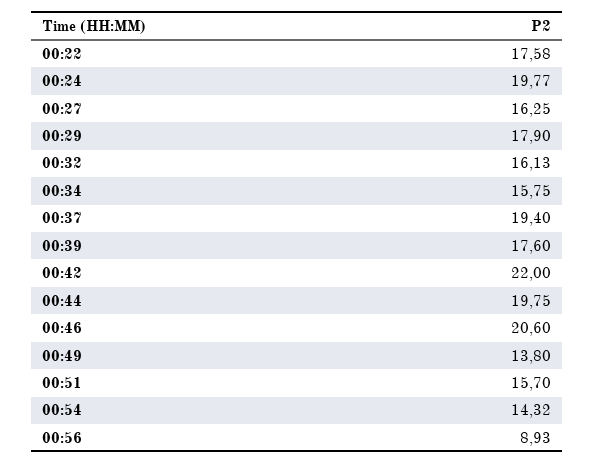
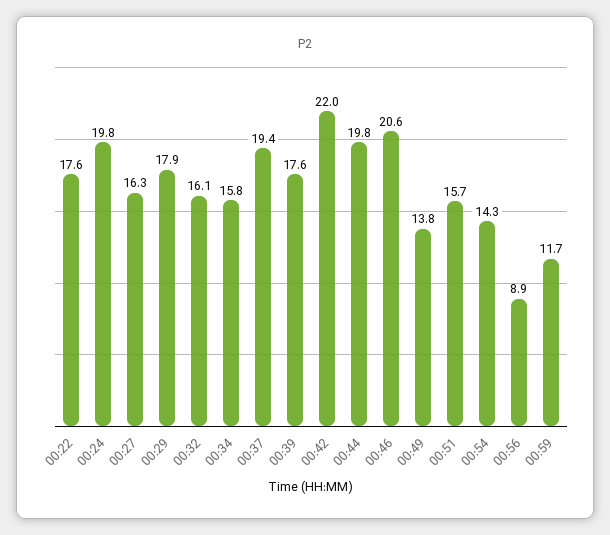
00:59: none -> 11.7

